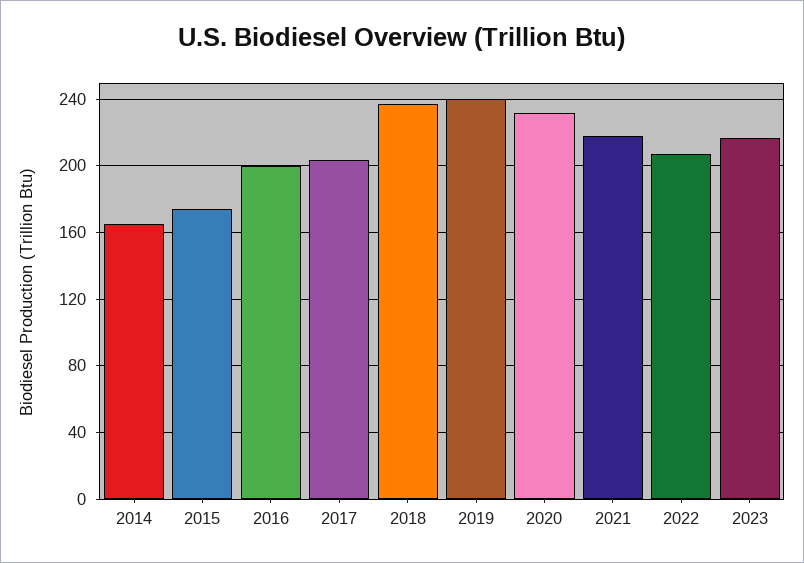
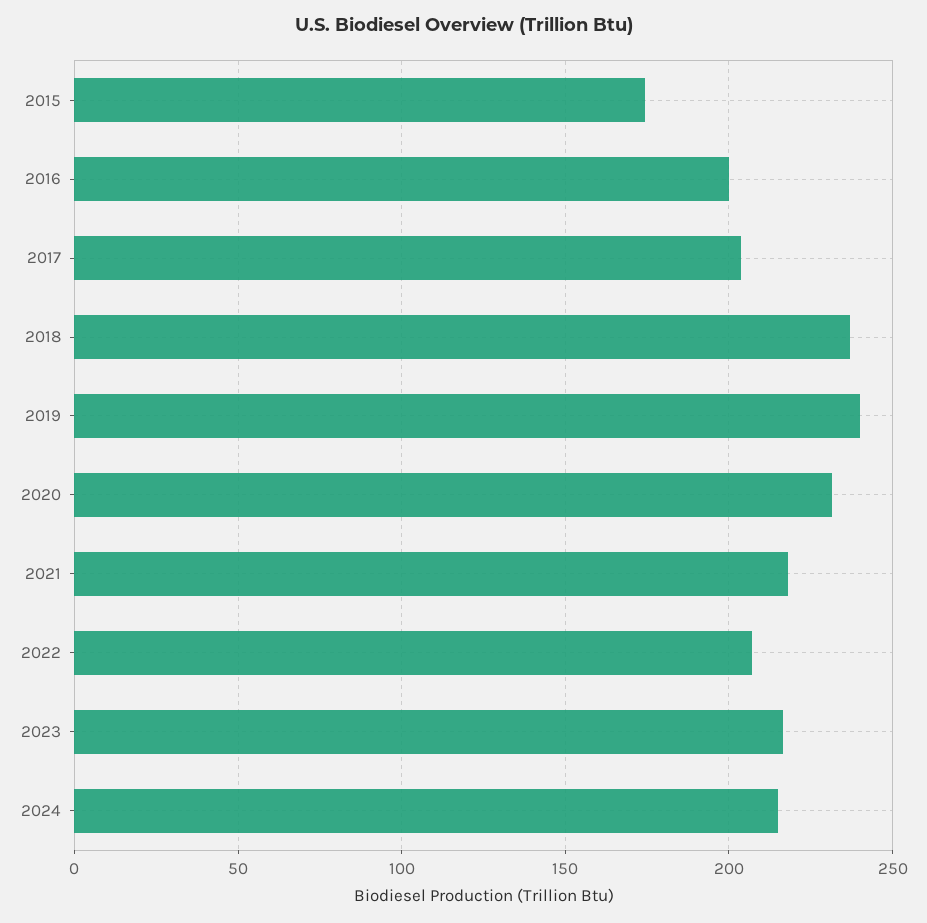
2014: 165 -> none
2024: none -> 215

